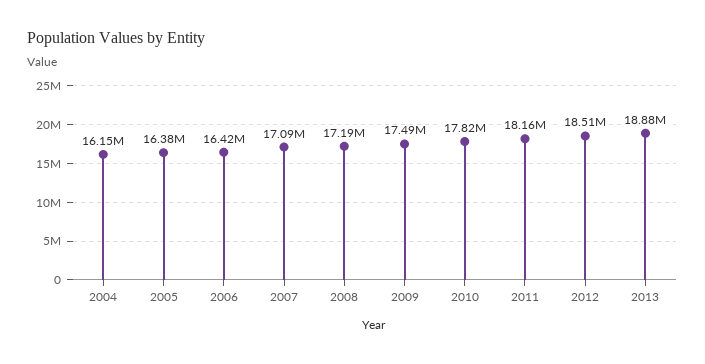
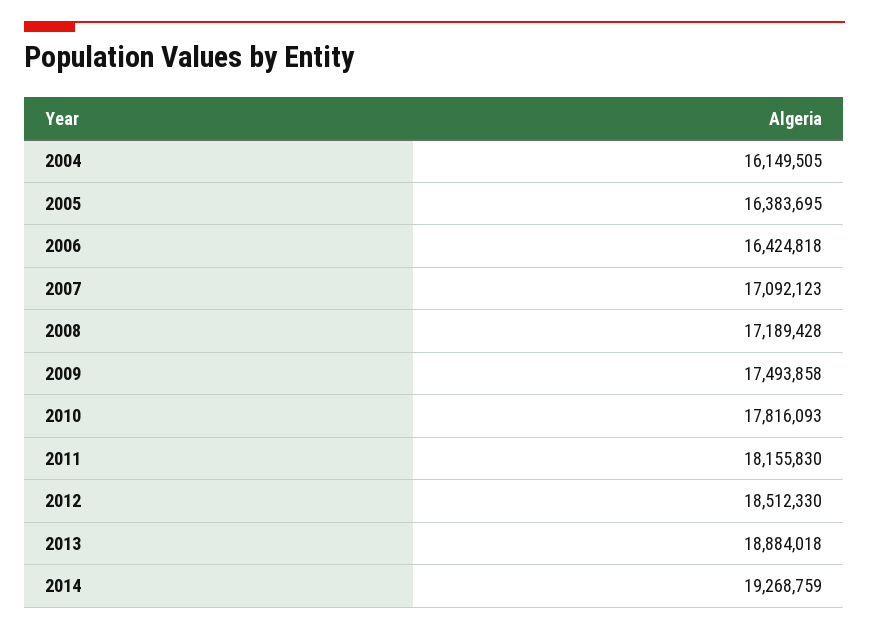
2014: none -> 19268759

